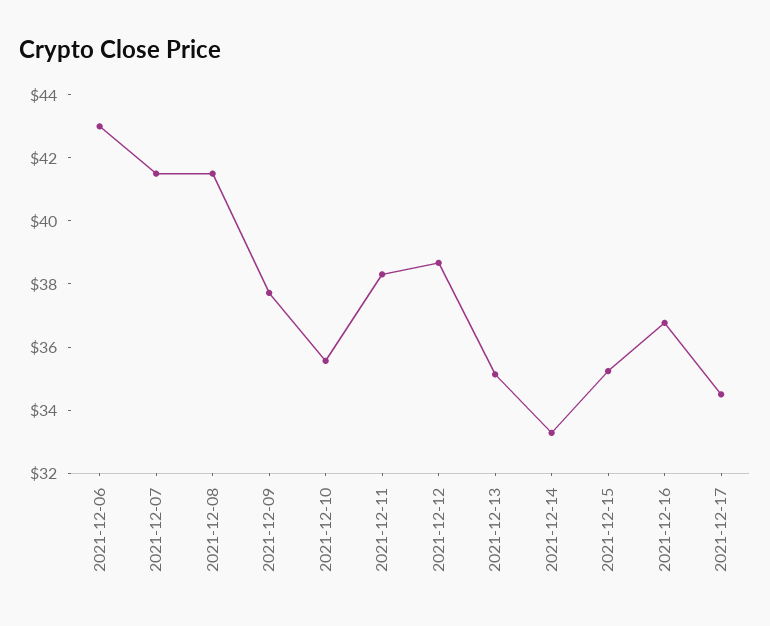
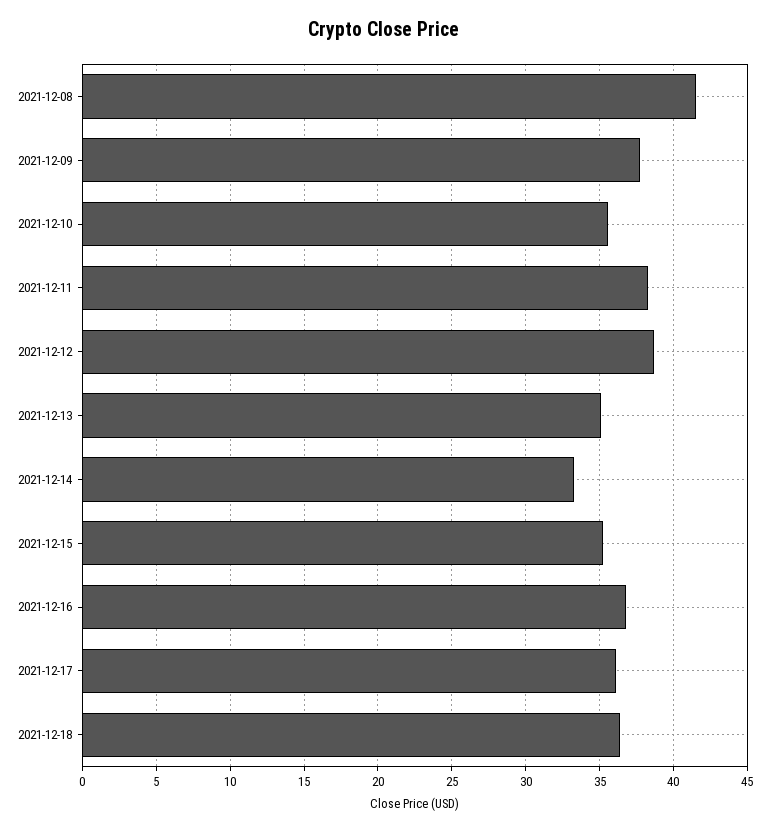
2021-12-06: 43 -> none
2021-12-07: 41.5 -> none
2021-12-17: 34.5 -> 36
2021-12-18: none -> 36.5

